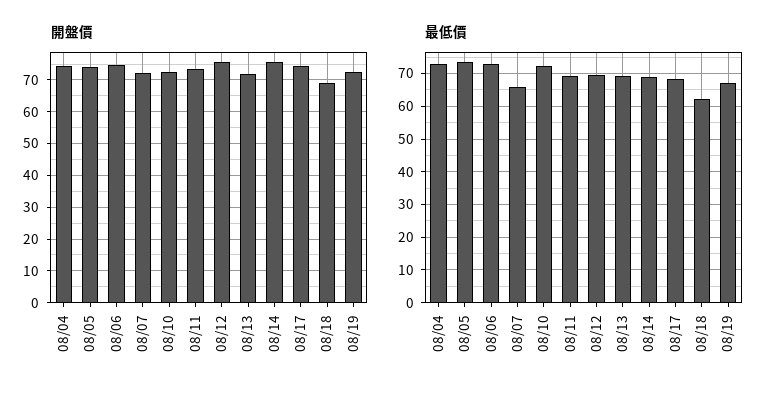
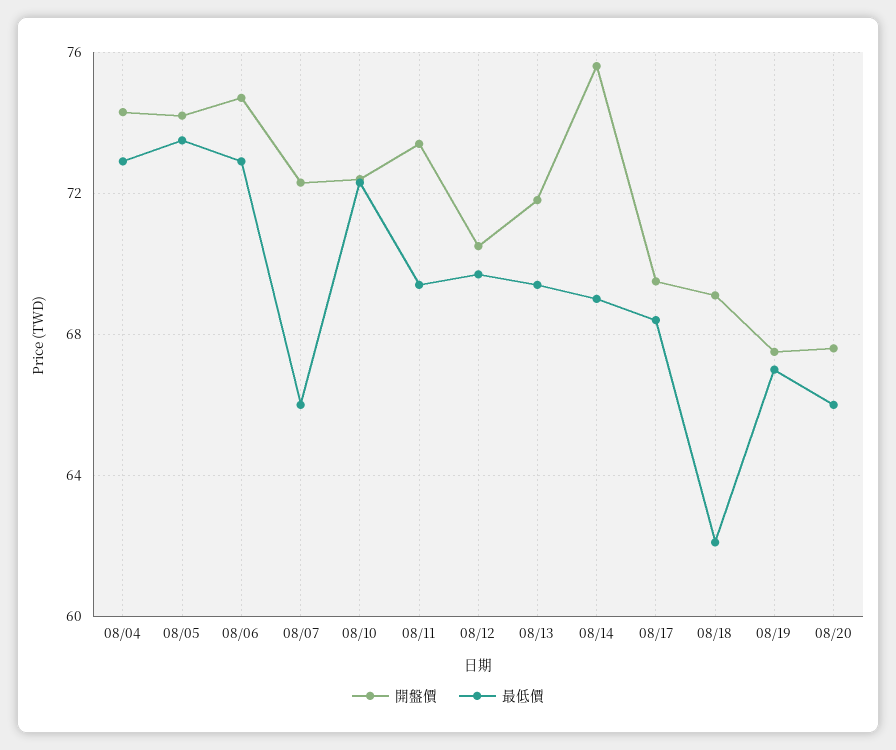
開盤價, 08/12: 76 -> 70.5
開盤價, 08/17: 74 -> 69.5
開盤價, 08/19: 72 -> 67.5
開盤價, 08/20: none -> 67.5
最低價, 08/20: none -> 66

